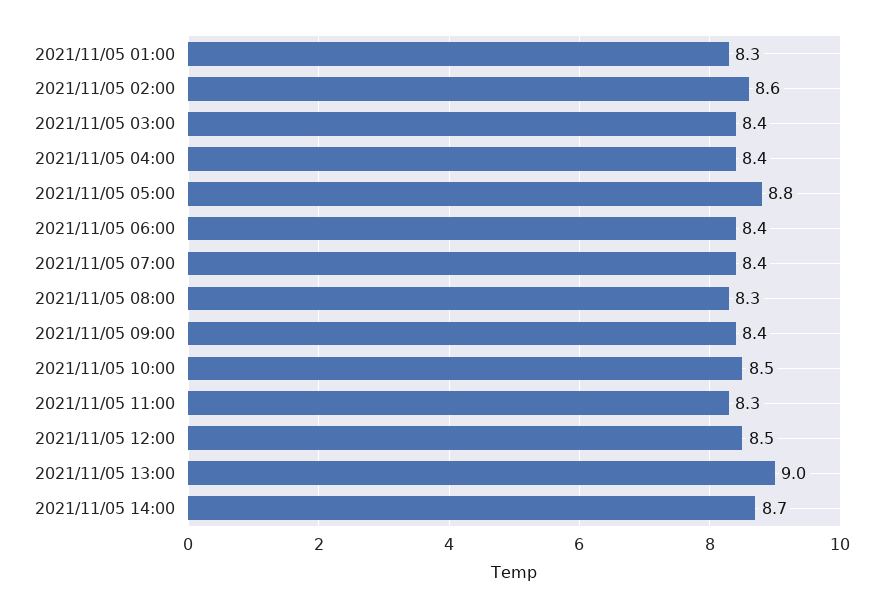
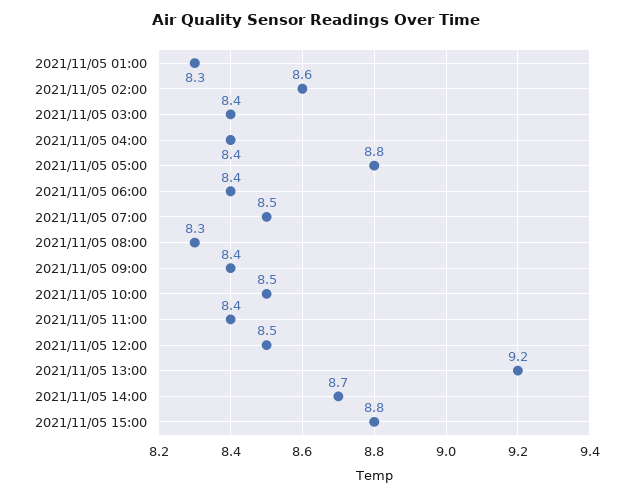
2021/11/05 07:00: 8.4 -> 8.5
2021/11/05 11:00: 8.3 -> 8.4
2021/11/05 13:00: 9 -> 9.2
2021/11/05 15:00: none -> 8.8

